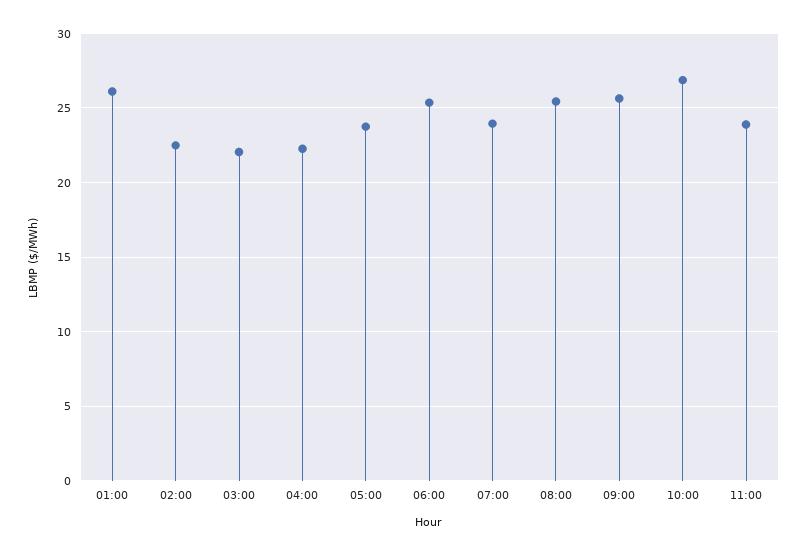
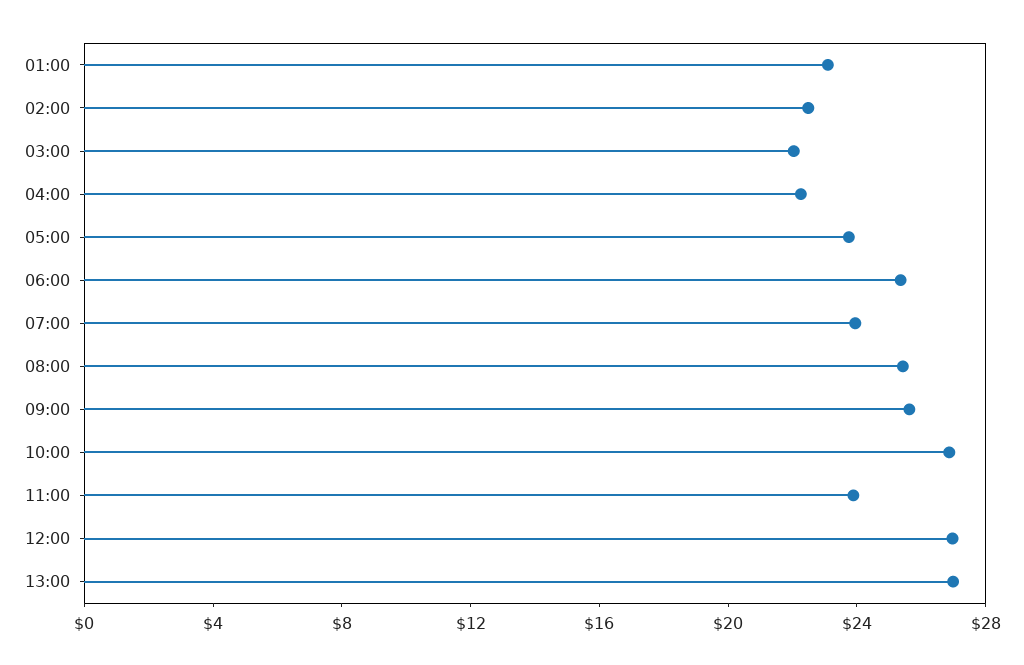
01:00: 26 -> 23
12:00: none -> 27
13:00: none -> 27

